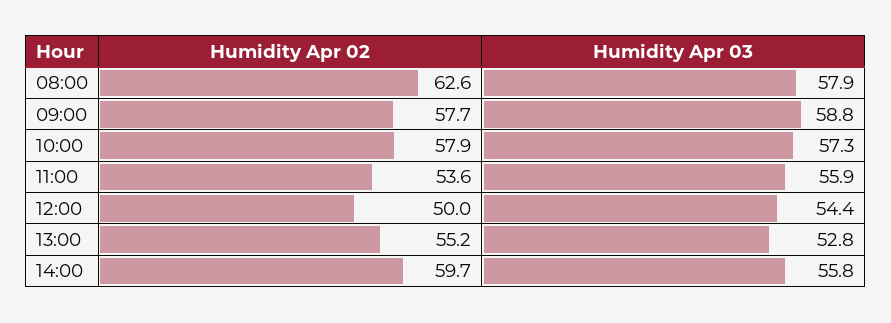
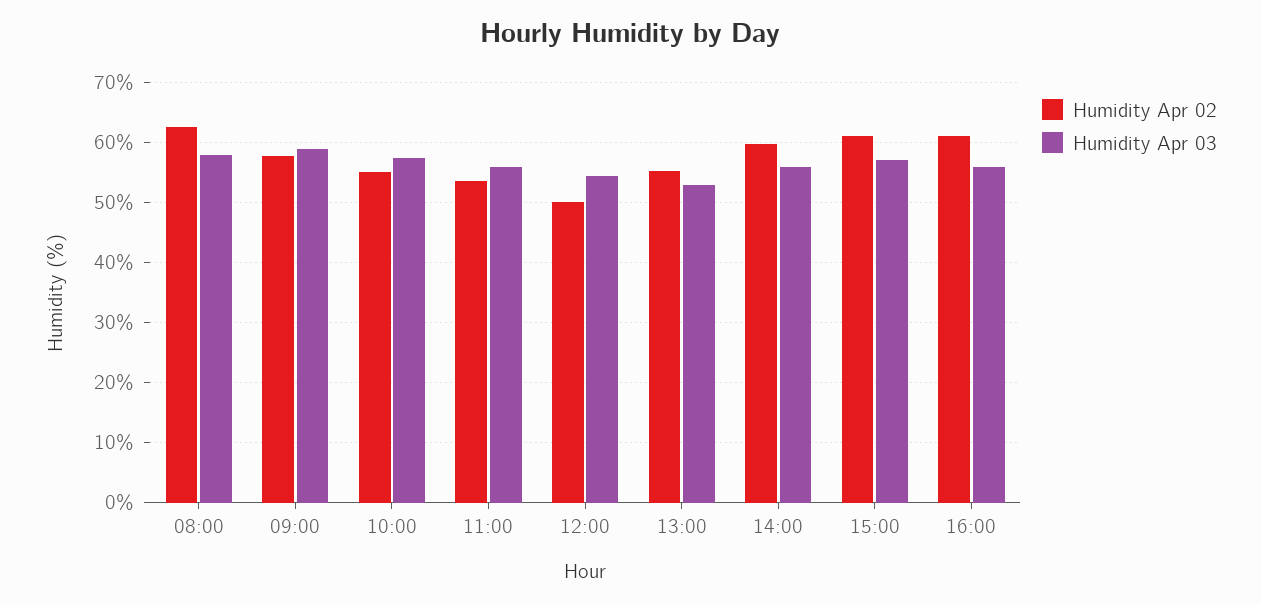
Humidity Apr 02, 10:00: 57.9 -> 55
Humidity Apr 02, 15:00: none -> 61
Humidity Apr 03, 15:00: none -> 57
Humidity Apr 02, 16:00: none -> 61
Humidity Apr 03, 16:00: none -> 56

